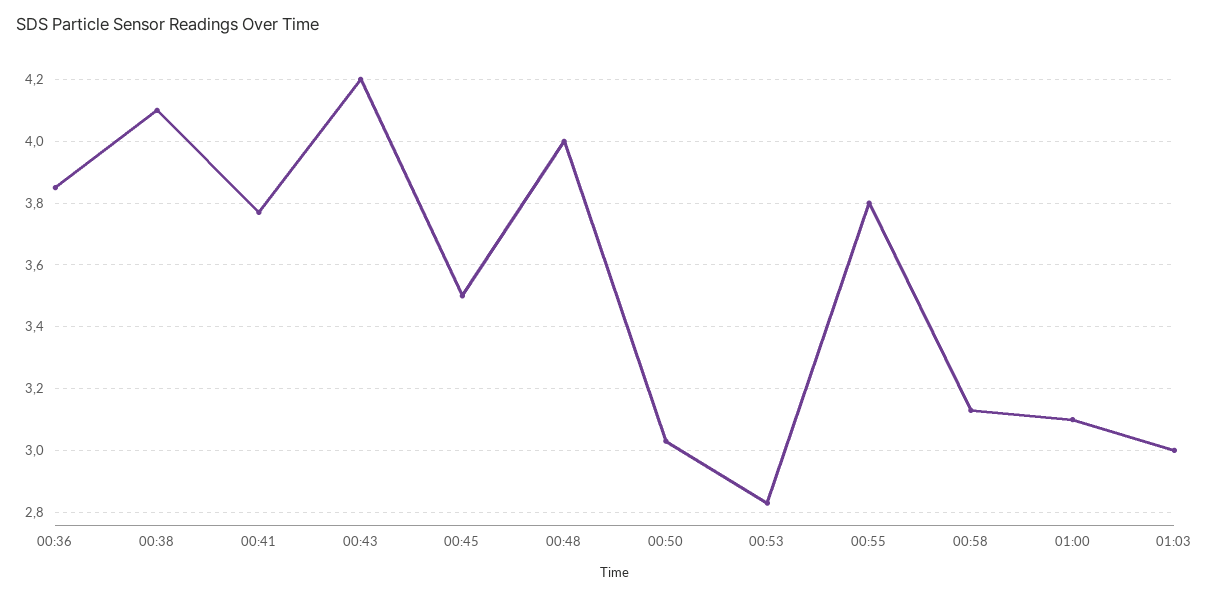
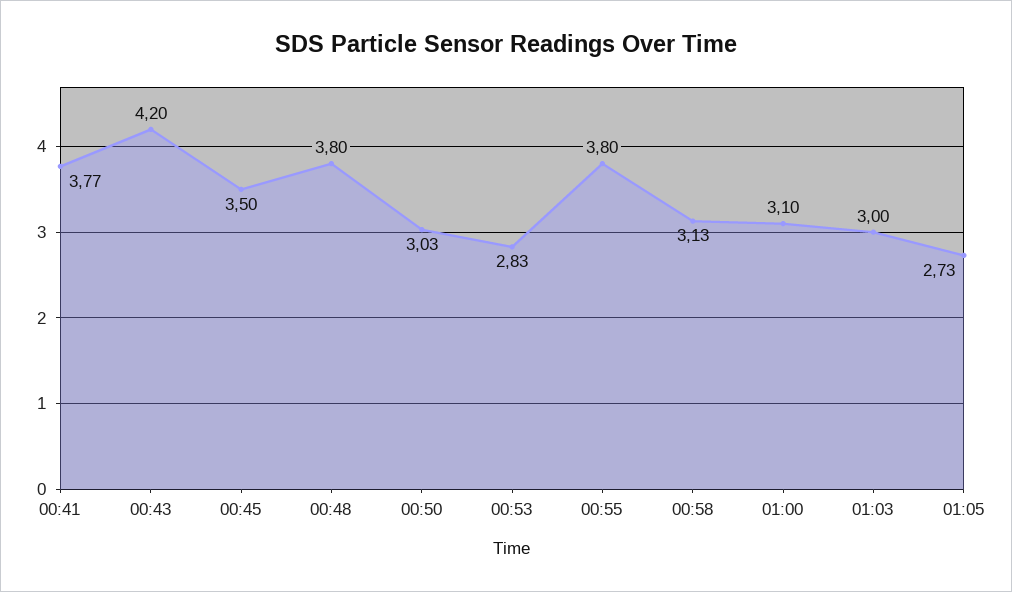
00:36: 3.85 -> none
00:38: 4.1 -> none
00:48: 4 -> 3.8
01:05: none -> 2.73

